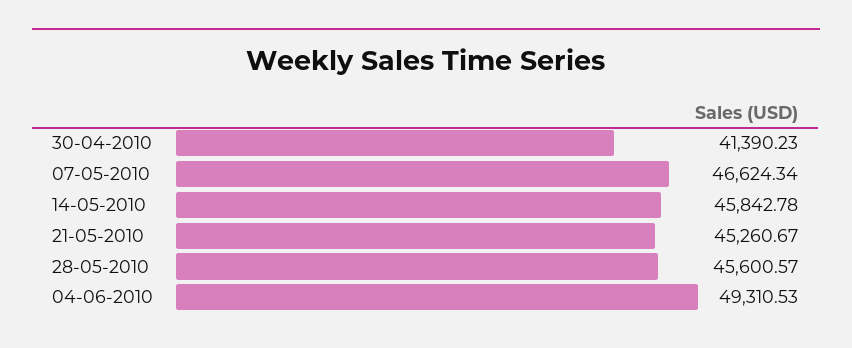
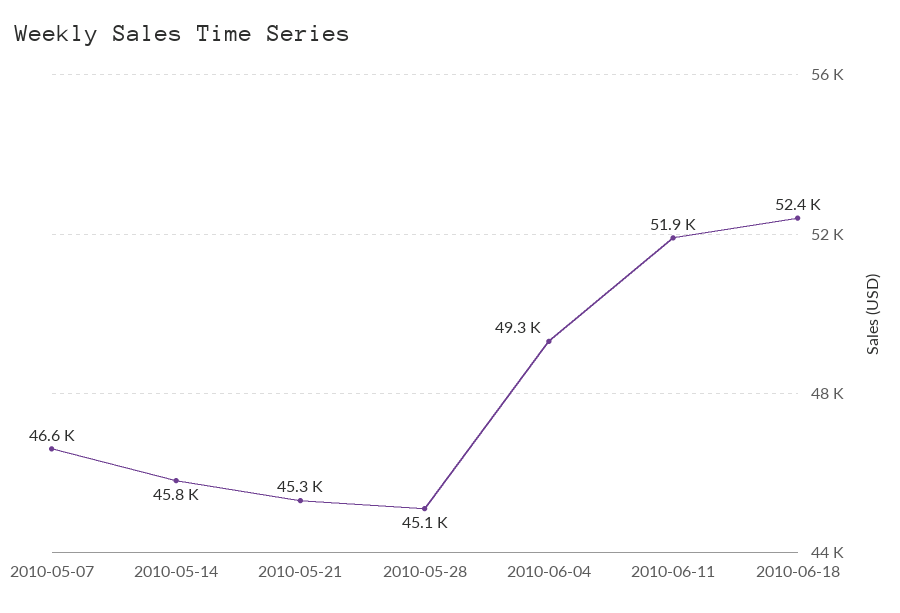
30-04-2010: 41390.23 -> none
28-05-2010: 45600.57 -> 45100
2010-06-11: none -> 51900
2010-06-18: none -> 52400

